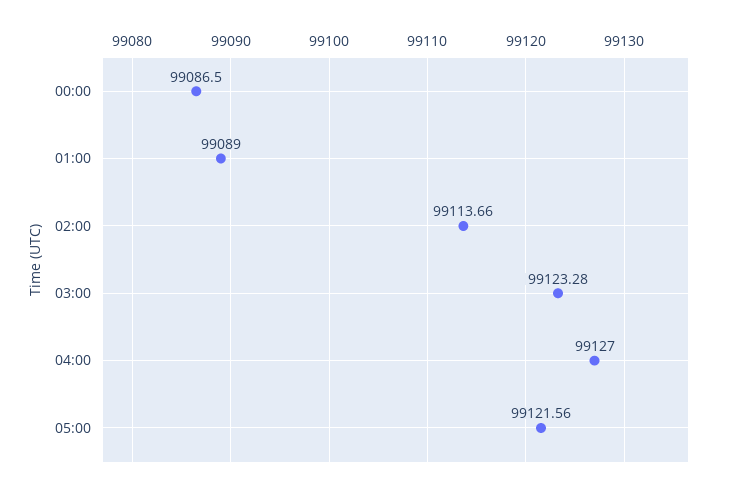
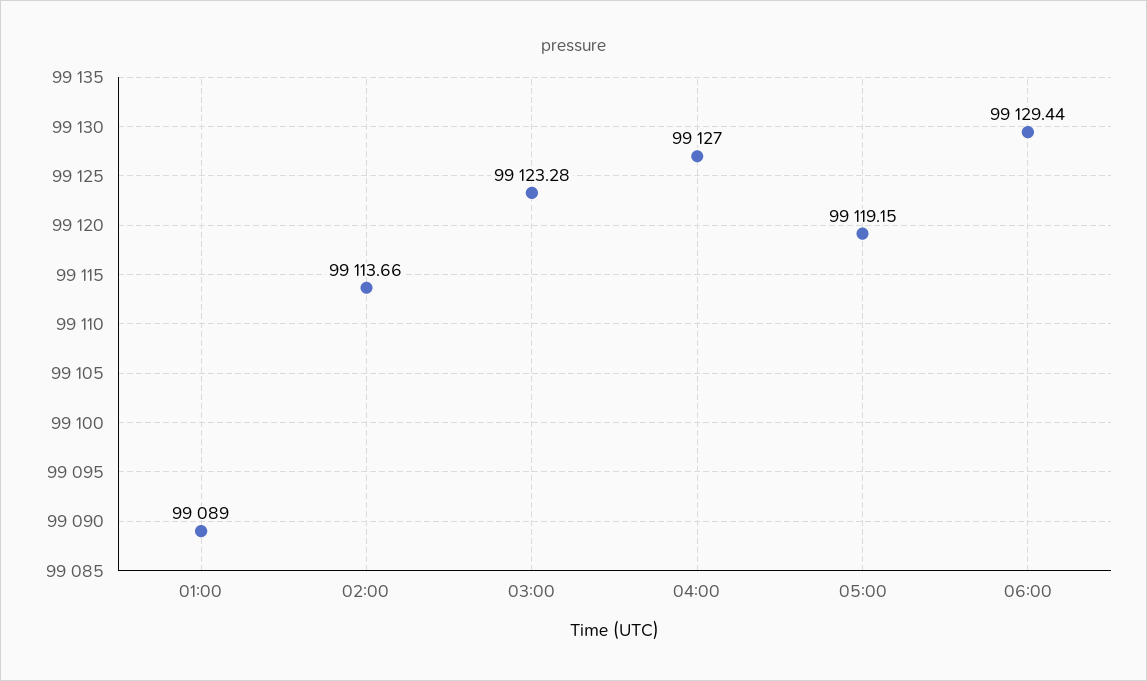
00:00: 99086.5 -> none
05:00: 99121.56 -> 99119.15
06:00: none -> 99129.44

